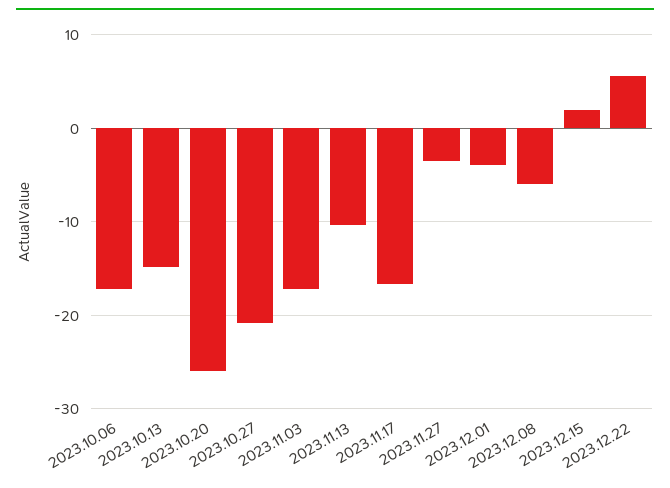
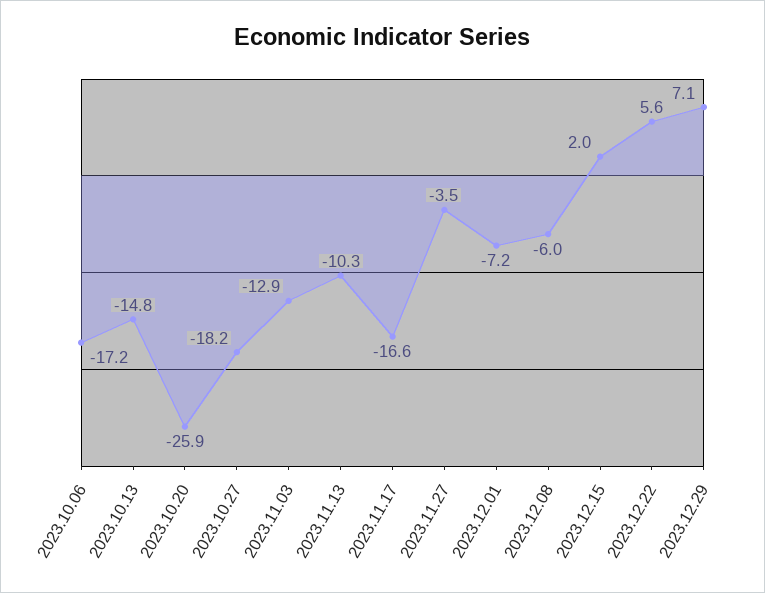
2023.10.27: -21 -> -18.2
2023.11.03: -17 -> -12.9
2023.12.01: -4 -> -7.2
2023.12.29: none -> 7.1

